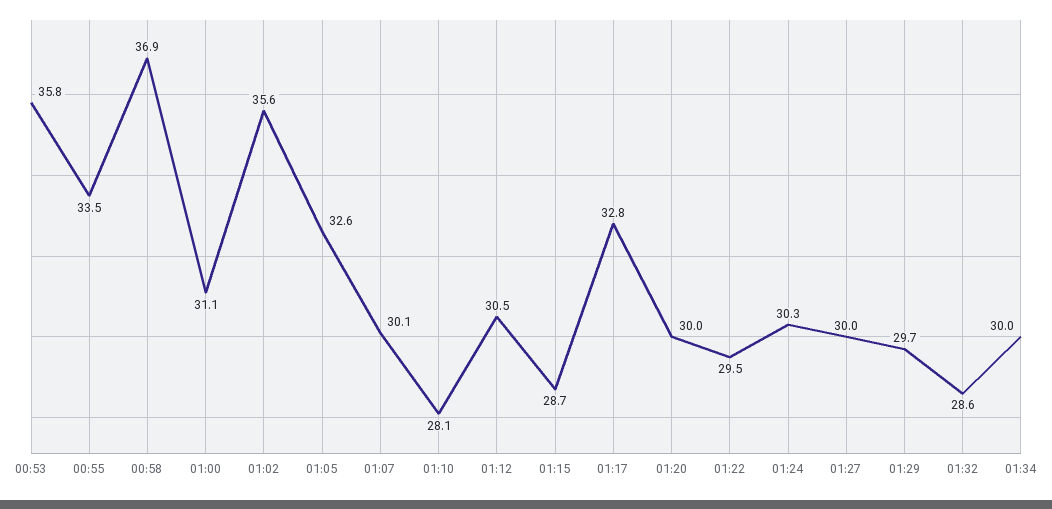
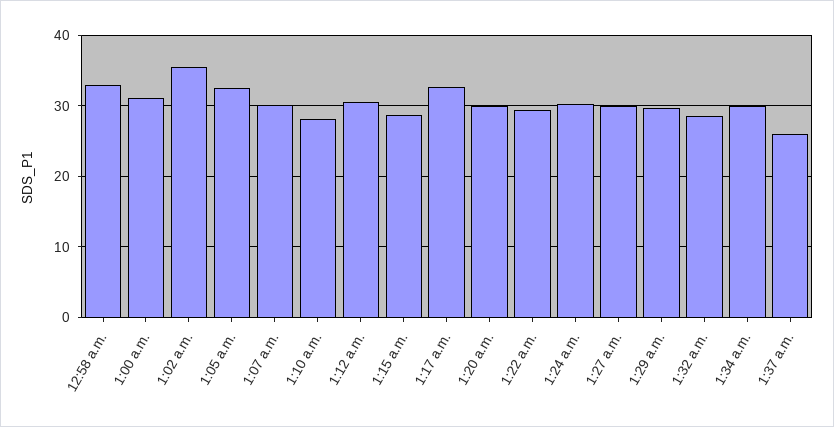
00:53: 35.8 -> none
00:55: 33.5 -> none
00:58: 36.9 -> 33
1:37 a.m.: none -> 26

